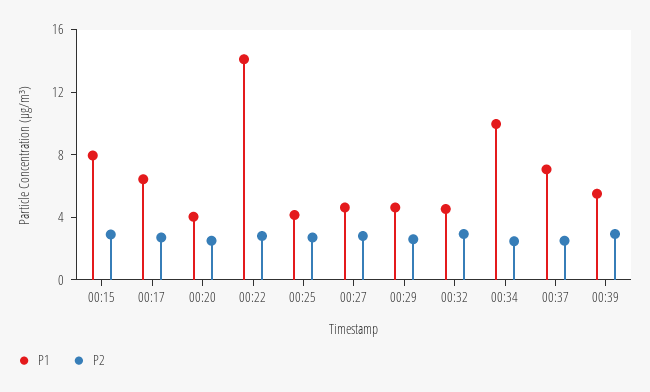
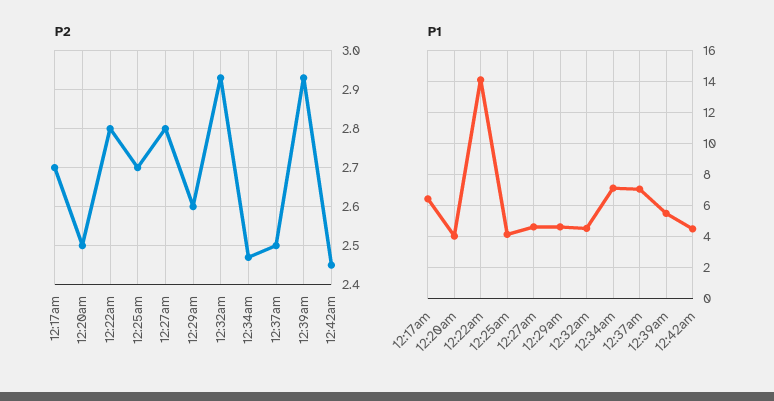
P1, 00:15: 8 -> none
P2, 00:15: 3 -> none
P1, 00:34: 10 -> 7
P2, 12:42am: none -> 2.45
P1, 12:42am: none -> 4.5

